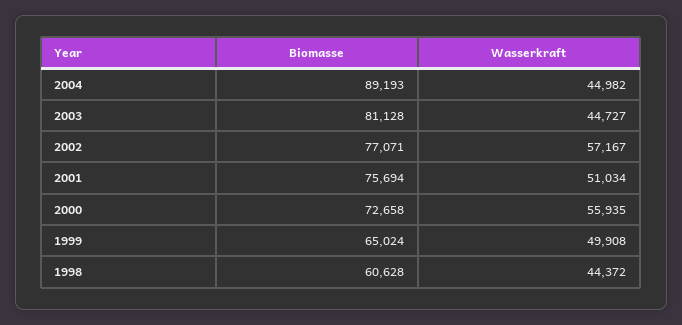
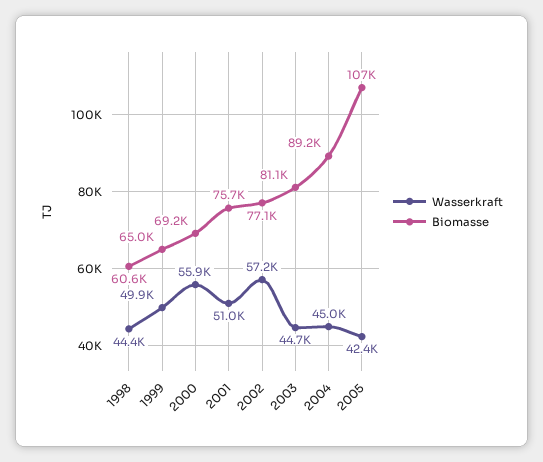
Biomasse, 2000: 72658 -> 69200
Wasserkraft, 2005: none -> 42400
Biomasse, 2005: none -> 107000

